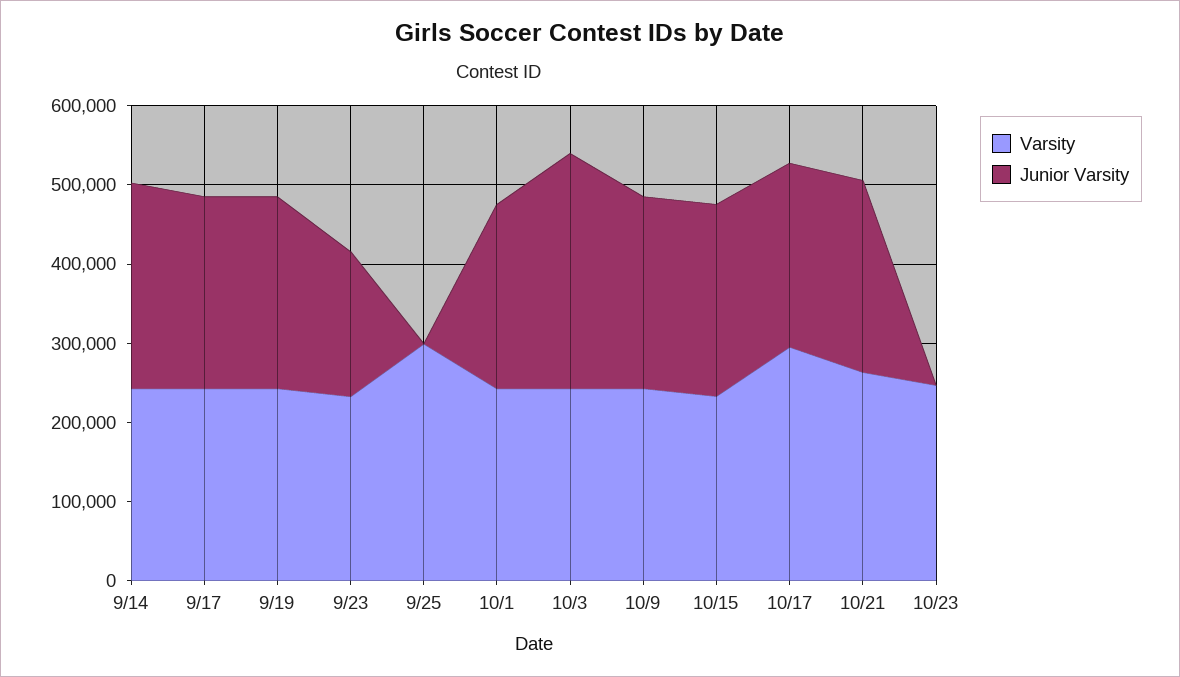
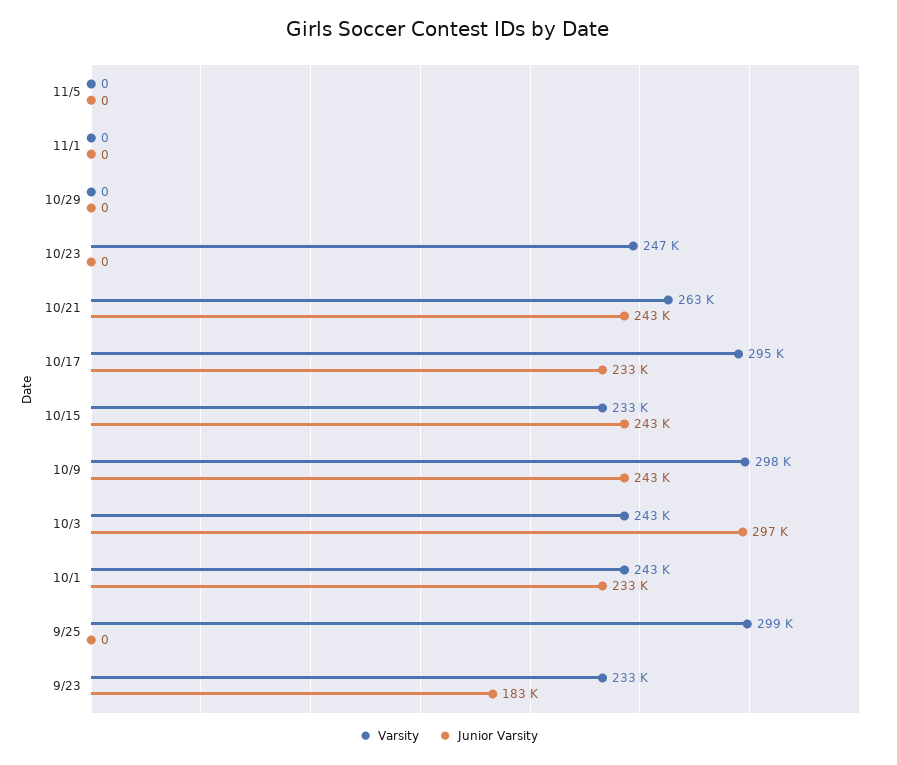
Varsity, 9/14: 240000 -> none
Junior Varsity, 9/14: 260000 -> none
Varsity, 9/17: 240000 -> none
Junior Varsity, 9/17: 240000 -> none
Varsity, 9/19: 240000 -> none
Junior Varsity, 9/19: 240000 -> none
Varsity, 10/9: 240000 -> 298000
Varsity, 11/5: none -> 0
Junior Varsity, 11/5: none -> 0
Varsity, 11/1: none -> 0
Junior Varsity, 11/1: none -> 0
Varsity, 10/29: none -> 0
Junior Varsity, 10/29: none -> 0

